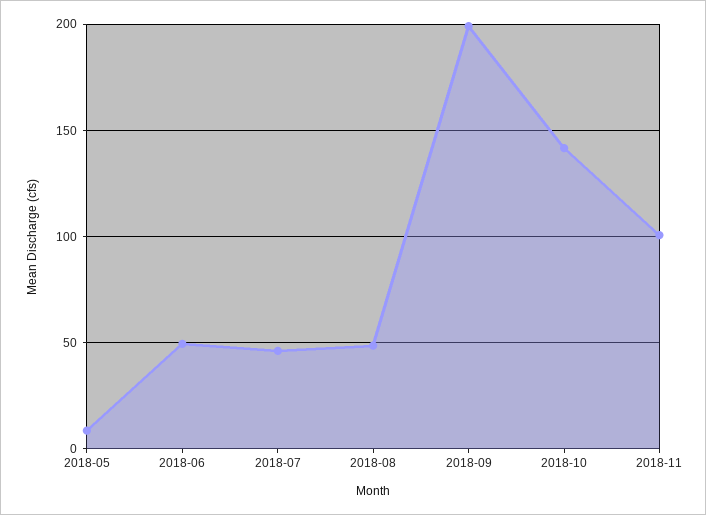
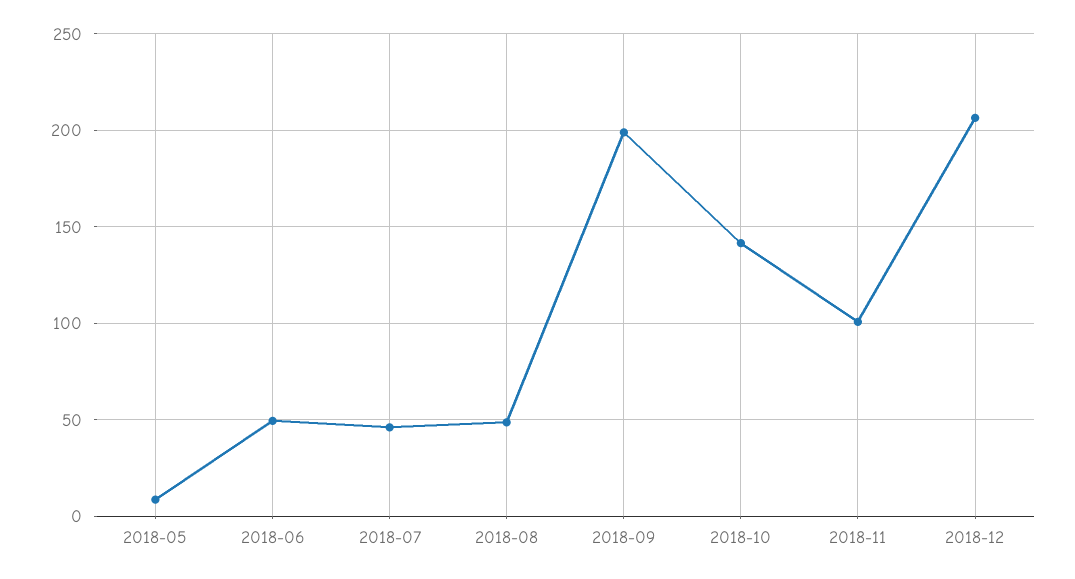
2018-12: none -> 205

